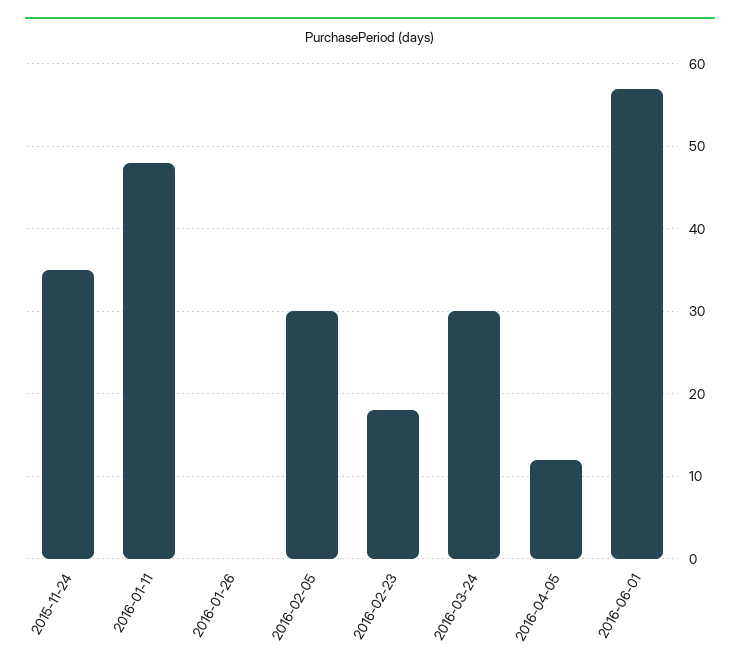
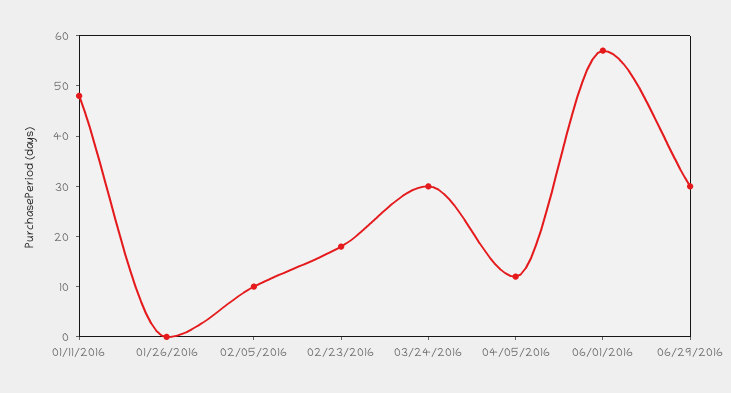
2015-11-24: 35 -> none
2016-02-05: 30 -> 10
06/29/2016: none -> 30

